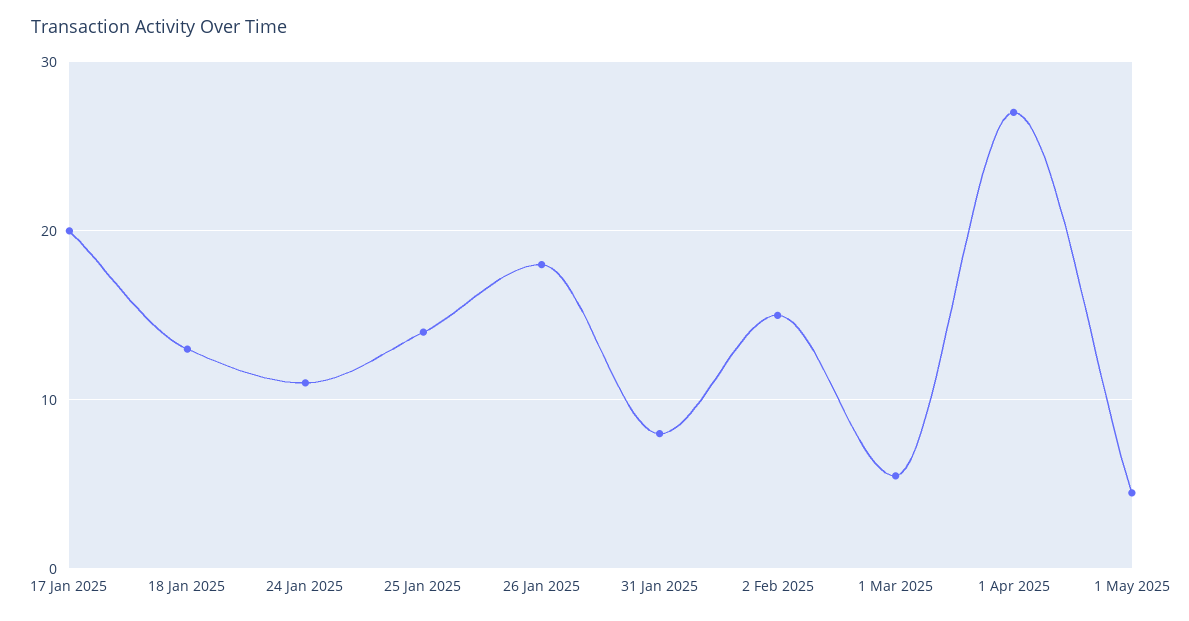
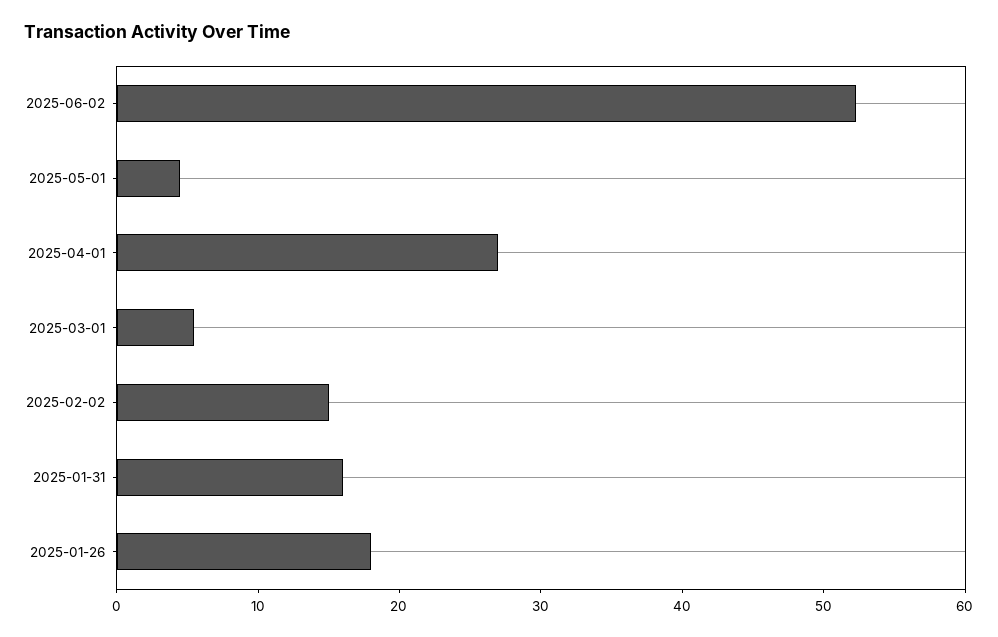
17 Jan 2025: 20 -> none
18 Jan 2025: 13 -> none
24 Jan 2025: 11 -> none
25 Jan 2025: 14 -> none
31 Jan 2025: 8 -> 16
2025-06-02: none -> 52

